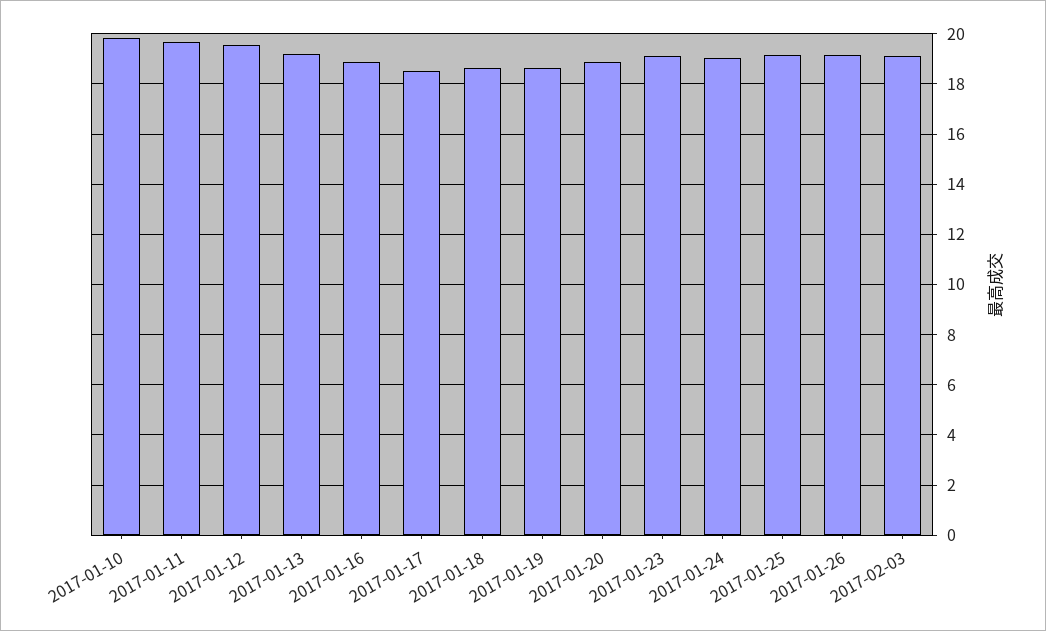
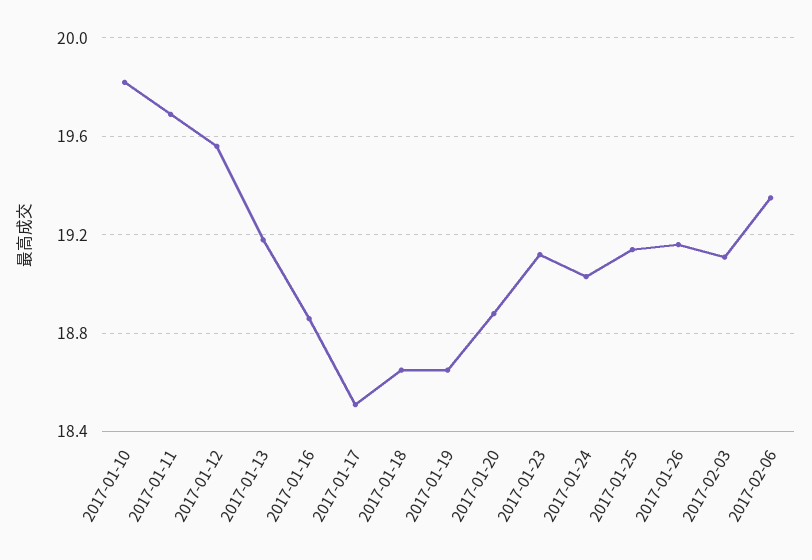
2017-02-06: none -> 19.35

